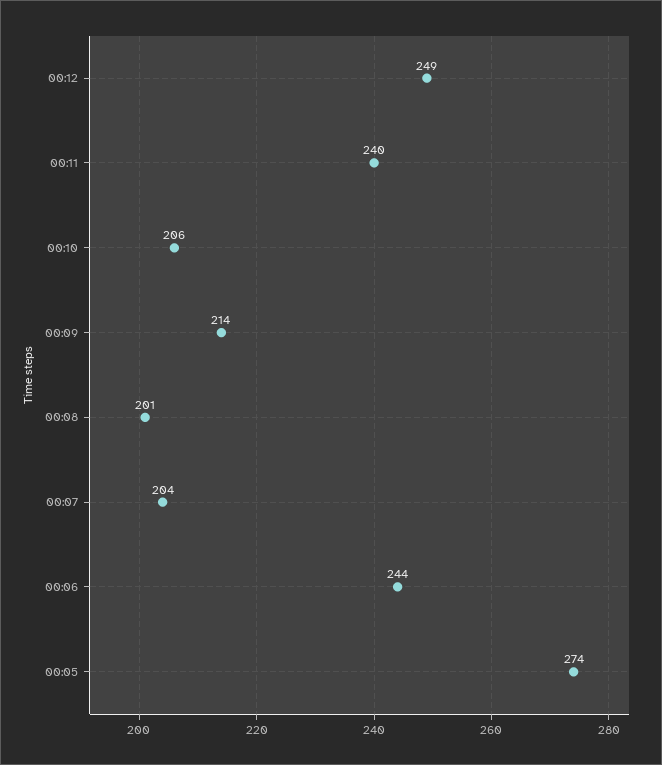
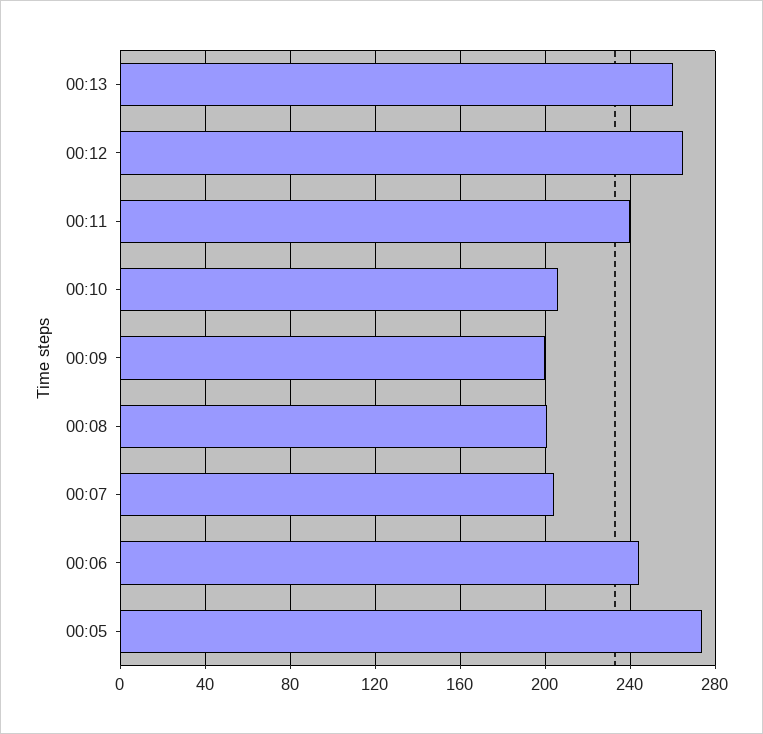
00:12: 249 -> 265
00:09: 214 -> 200
00:13: none -> 260

